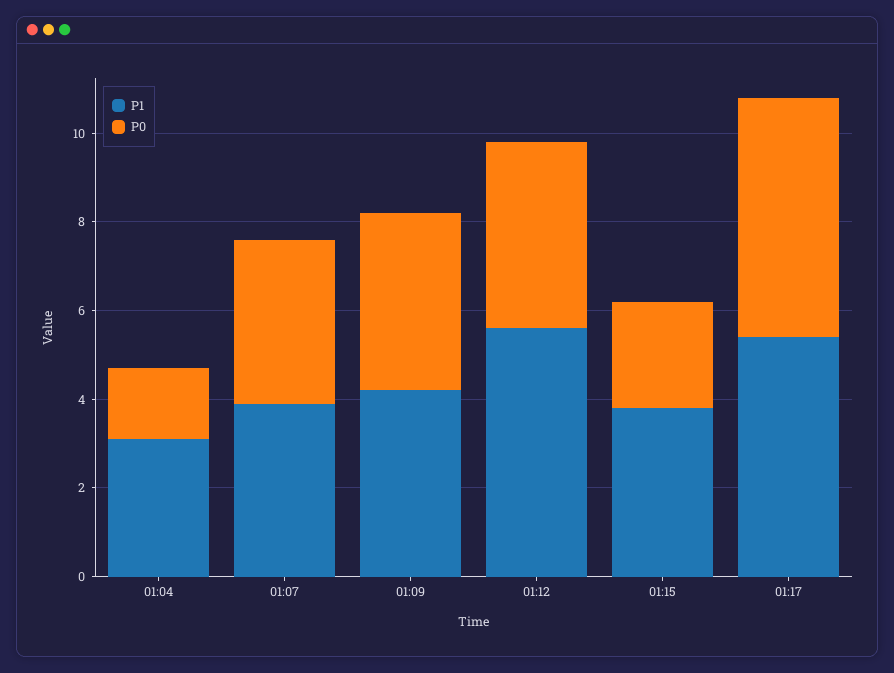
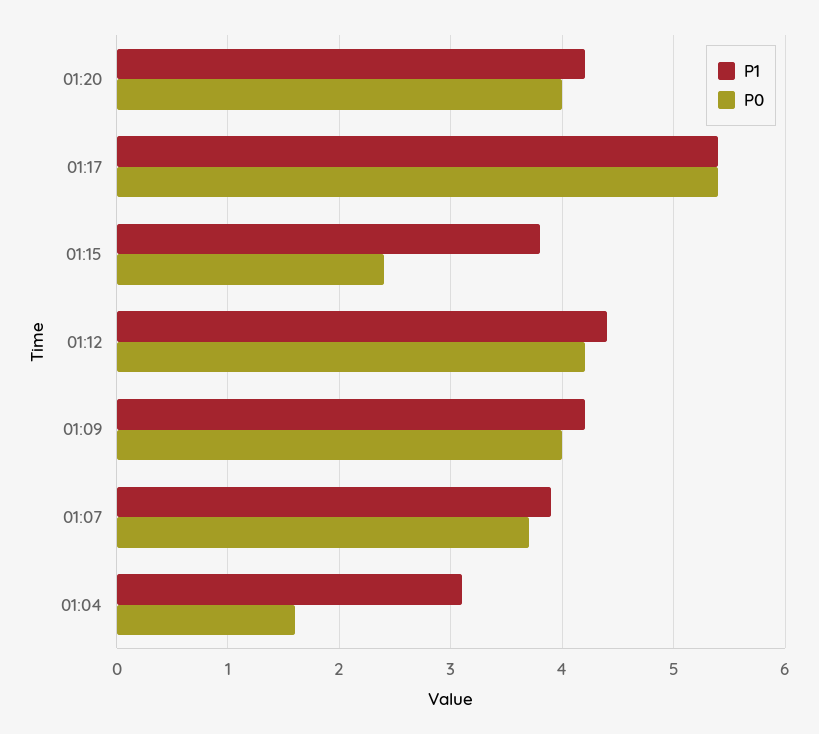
P1, 01:12: 5.5 -> 4.4
P1, 01:20: none -> 4.2
P0, 01:20: none -> 4

